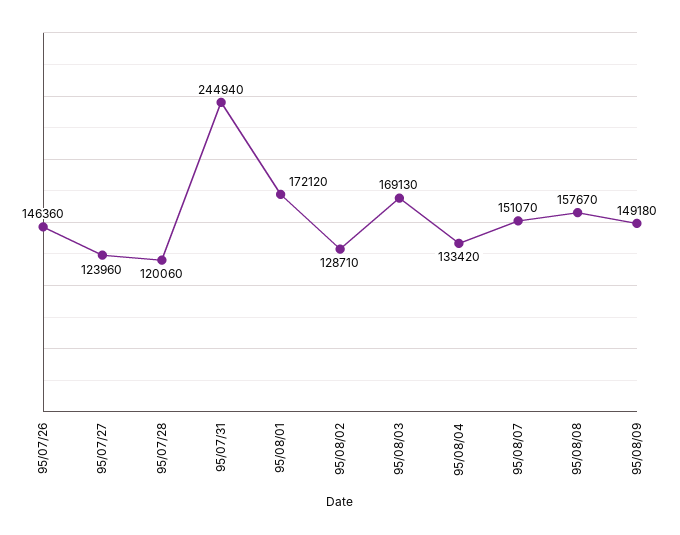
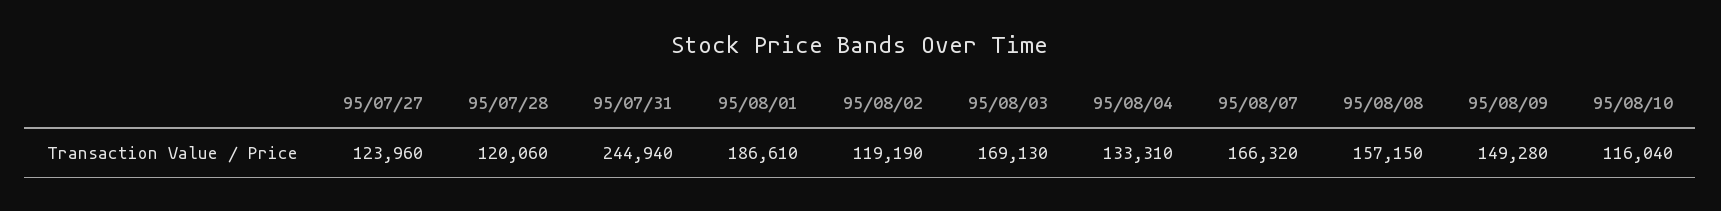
95/07/26: 146360 -> none
95/08/01: 172120 -> 186610
95/08/02: 128710 -> 119190
95/08/04: 133420 -> 133310
95/08/07: 151070 -> 166320
95/08/08: 157670 -> 157150
95/08/09: 149180 -> 149280
95/08/10: none -> 116040

